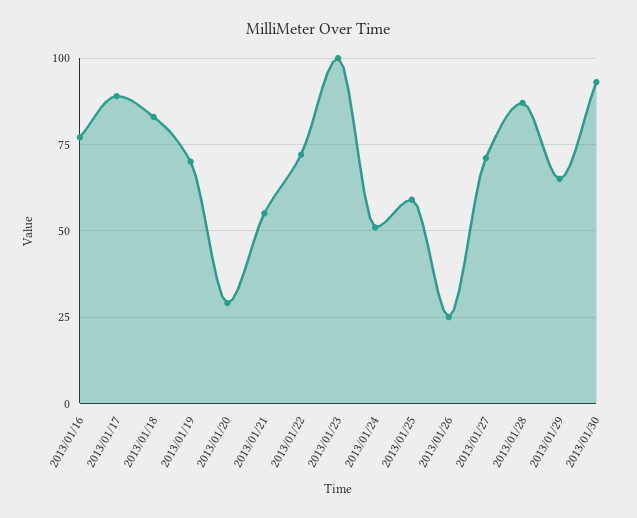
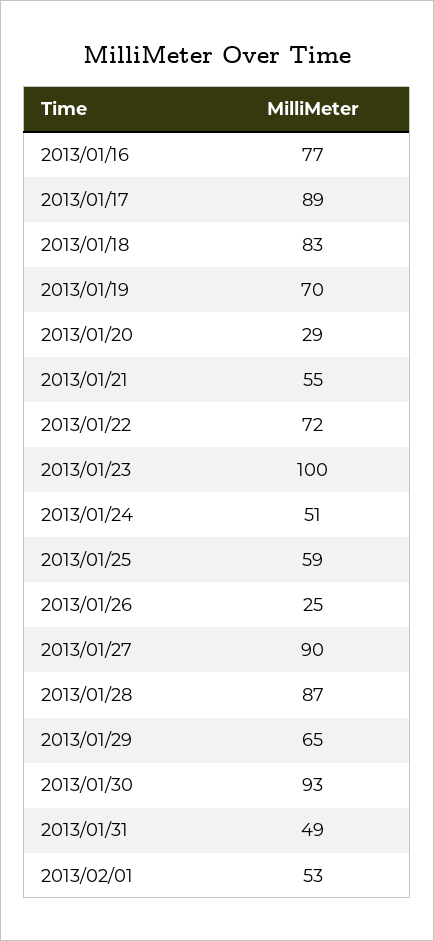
2013/01/27: 70 -> 90
2013/01/31: none -> 49
2013/02/01: none -> 53

